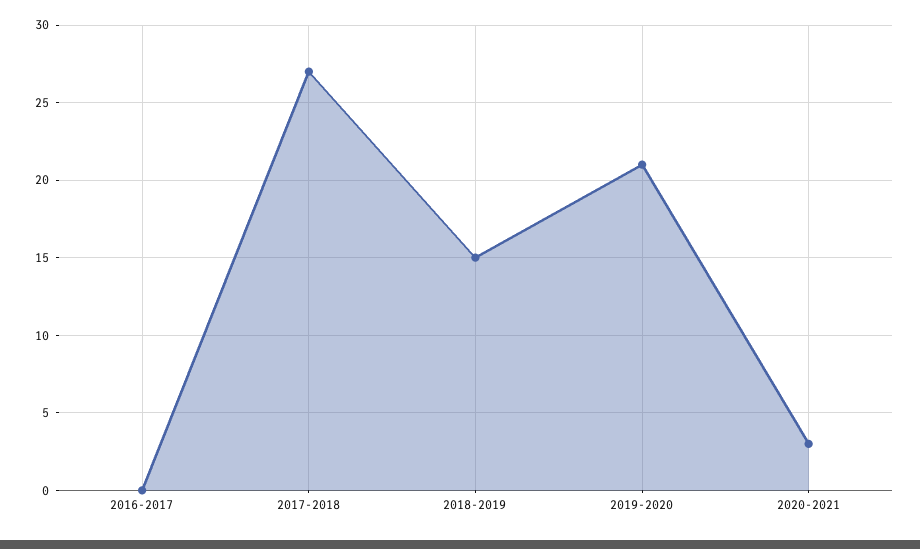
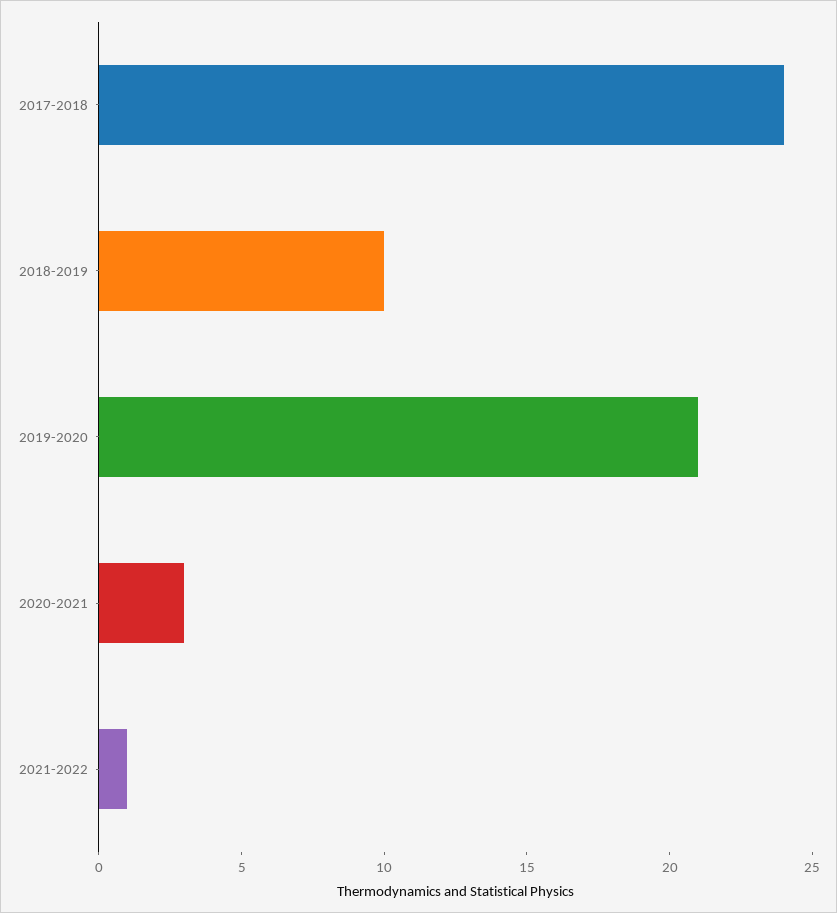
2016-2017: 0 -> none
2017-2018: 27 -> 24
2018-2019: 15 -> 10
2021-2022: none -> 1

